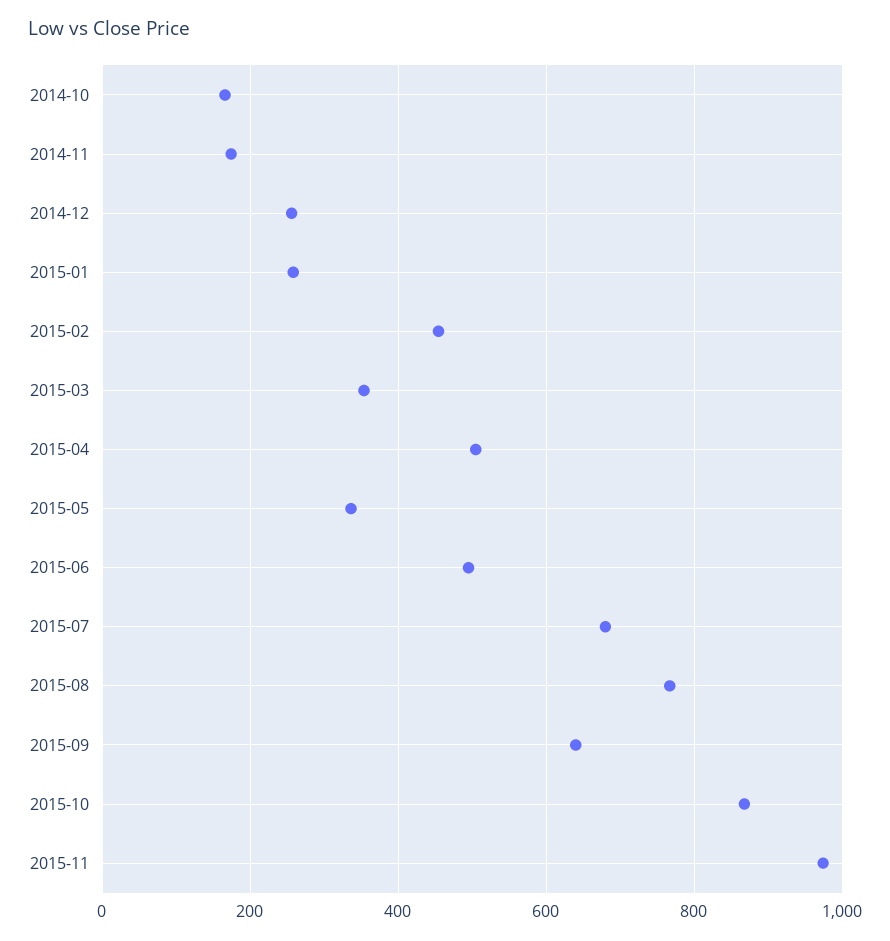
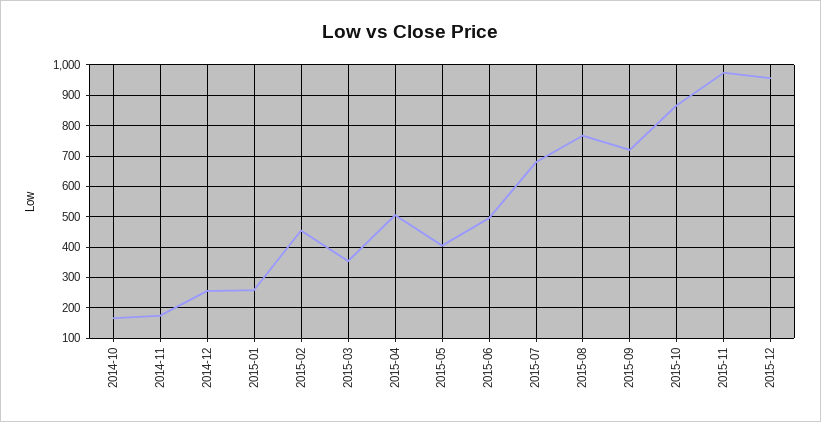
2015-05: 340 -> 400
2015-09: 640 -> 720
2015-12: none -> 960

